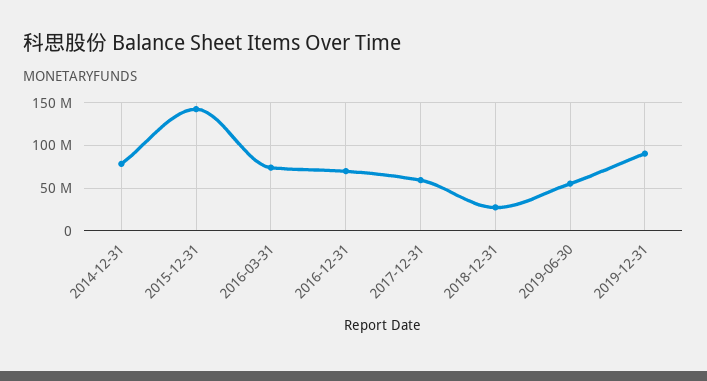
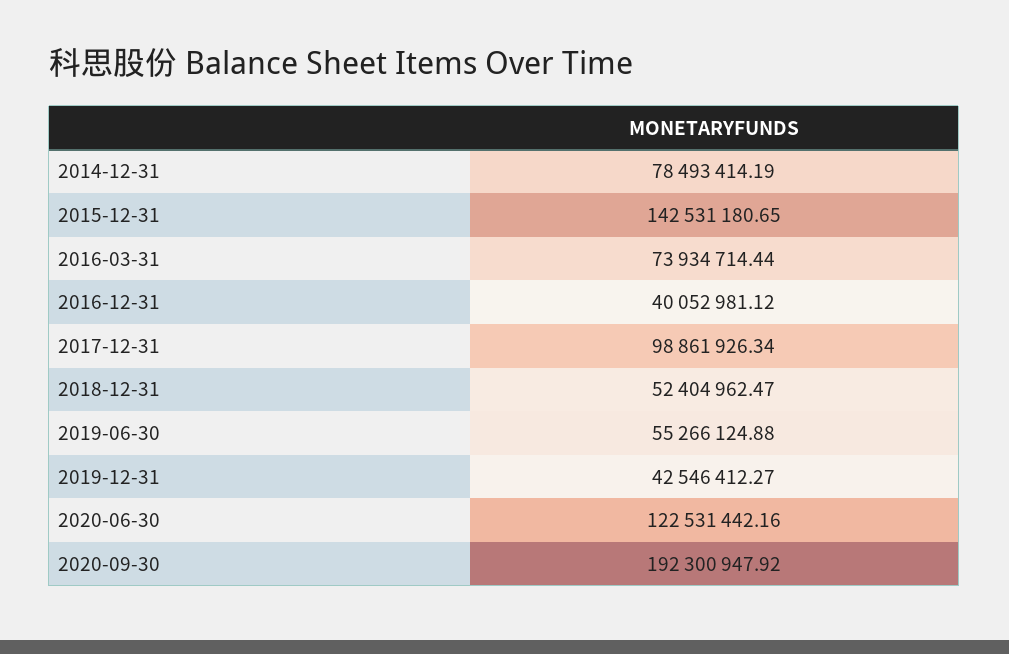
2016-12-31: 70000000 -> 40052981.12
2017-12-31: 60000000 -> 98861926.34
2018-12-31: 30000000 -> 52404962.47
2019-12-31: 90000000 -> 42546412.27
2020-06-30: none -> 122531442.16
2020-09-30: none -> 192300947.92

